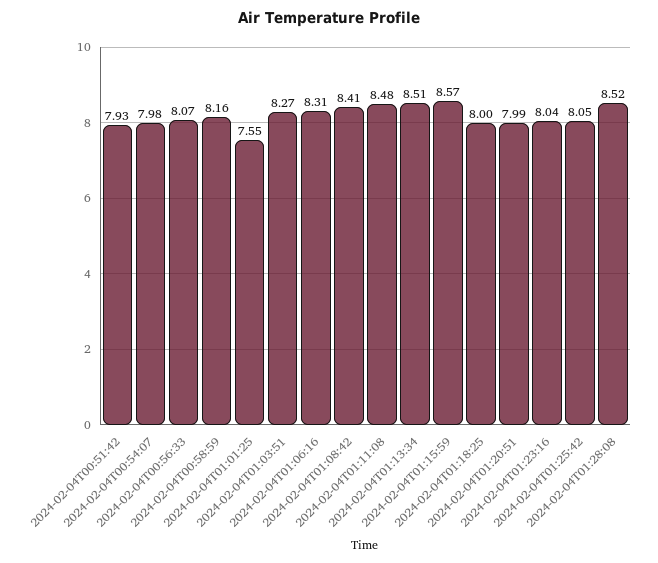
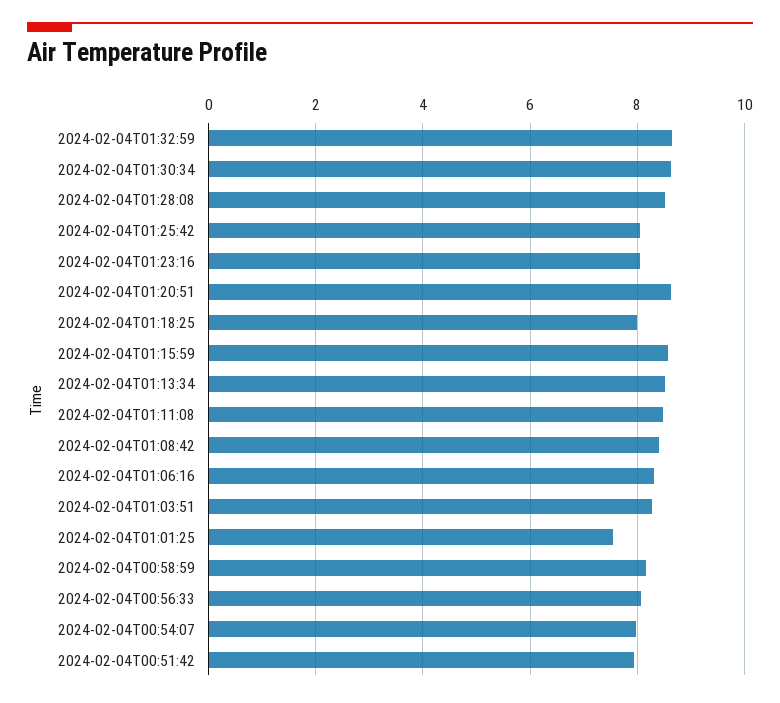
2024-02-04T01:20:51: 7.99 -> 8.6
2024-02-04T01:32:59: none -> 8.6
2024-02-04T01:30:34: none -> 8.6

